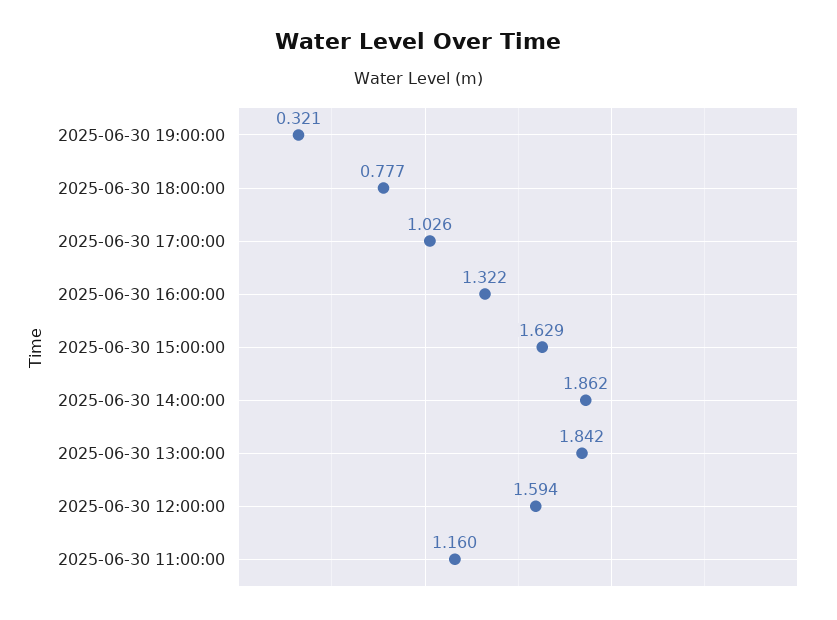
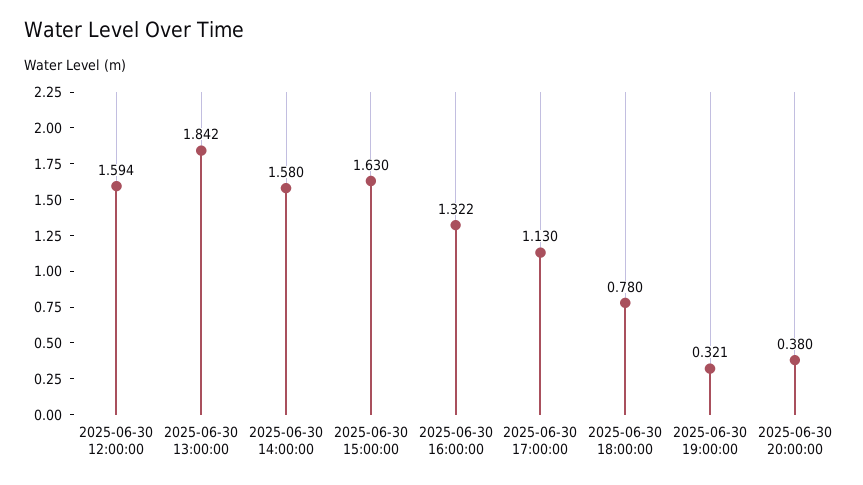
2025-06-30 18:00:00: 0.777 -> 0.78
2025-06-30 17:00:00: 1.026 -> 1.13
2025-06-30 15:00:00: 1.629 -> 1.63
2025-06-30 14:00:00: 1.862 -> 1.58
2025-06-30 11:00:00: 1.16 -> none
2025-06-30 20:00:00: none -> 0.38

